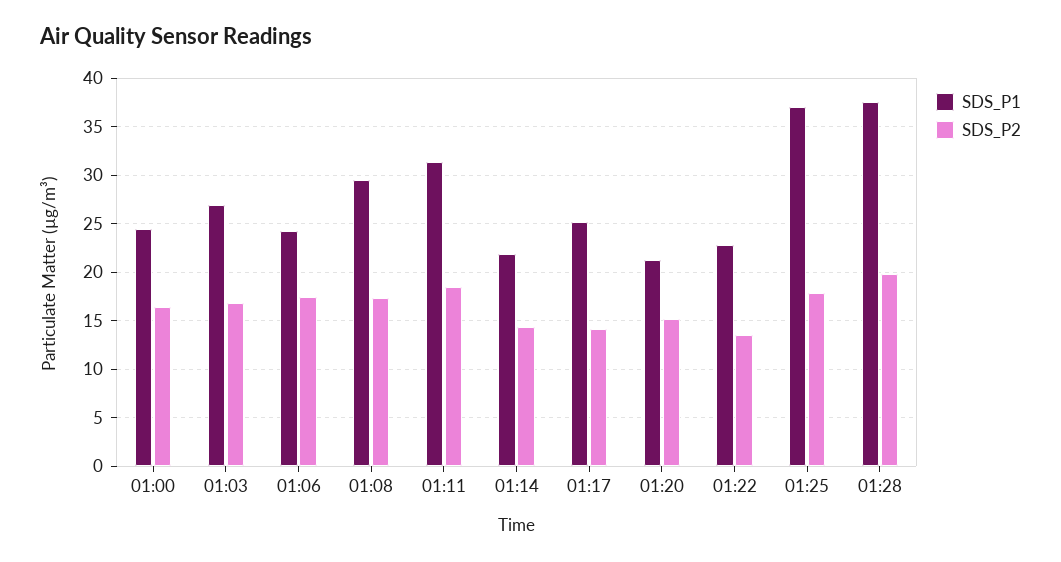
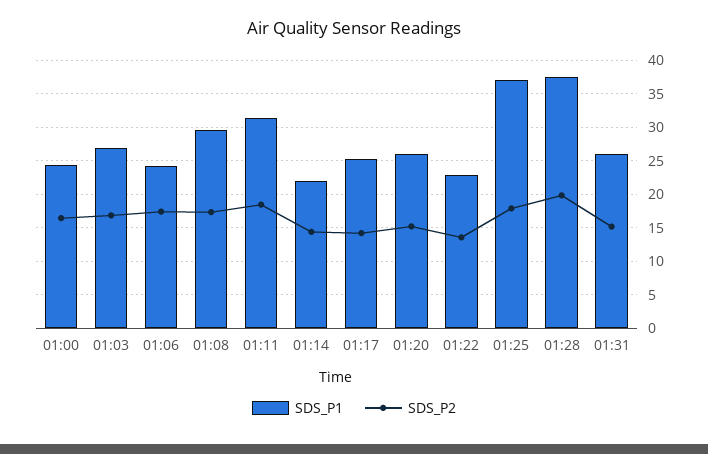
SDS_P1, 01:20: 21 -> 26
SDS_P1, 01:31: none -> 26
SDS_P2, 01:31: none -> 15

